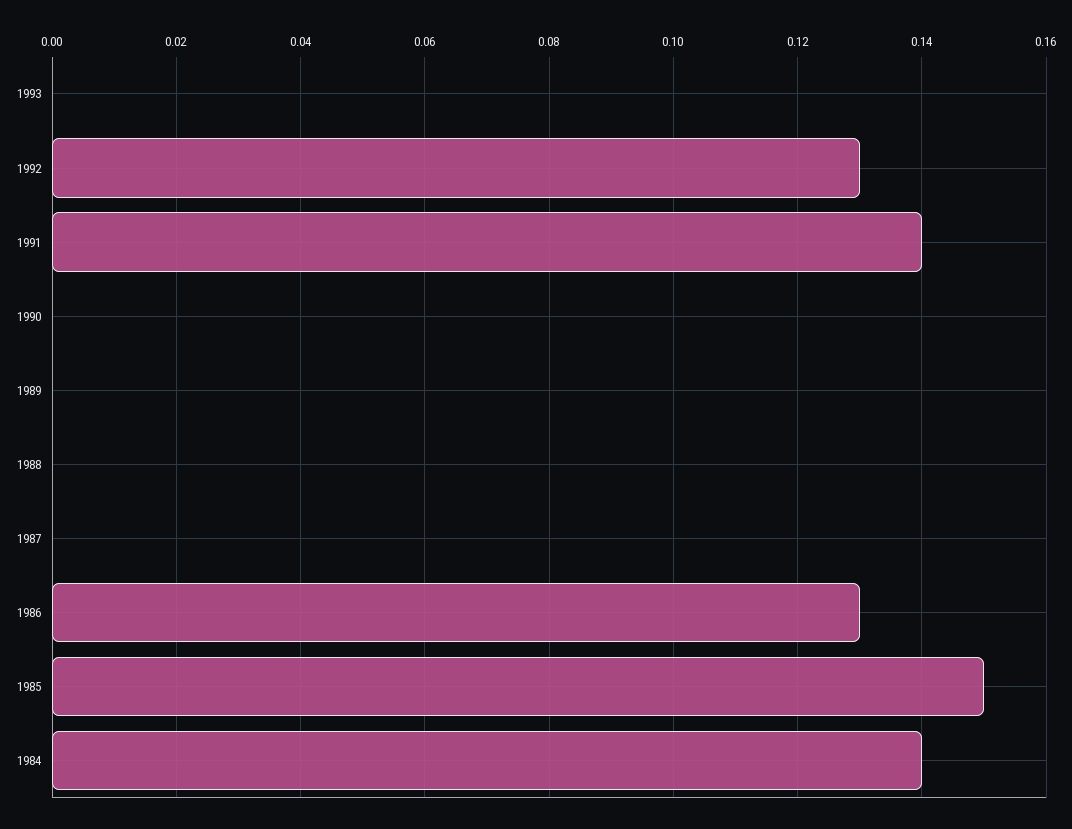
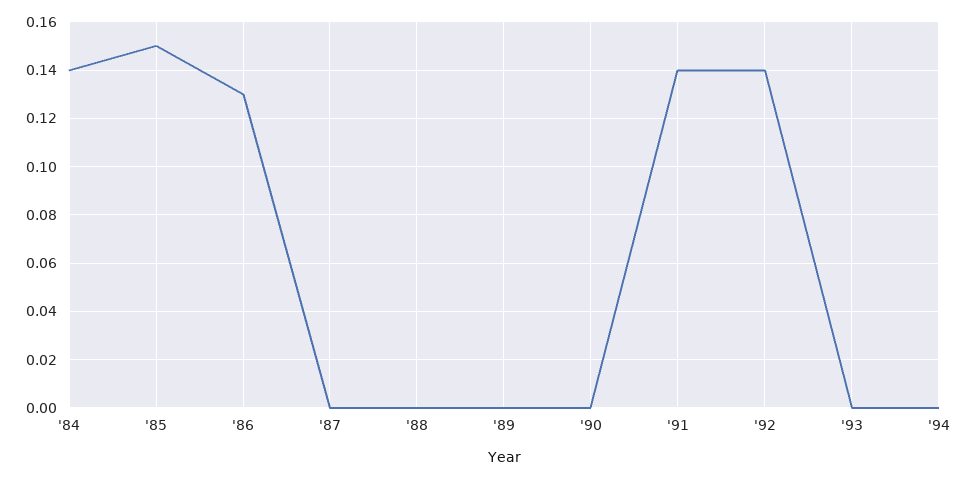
1992: 0.13 -> 0.14
'94: none -> 0

